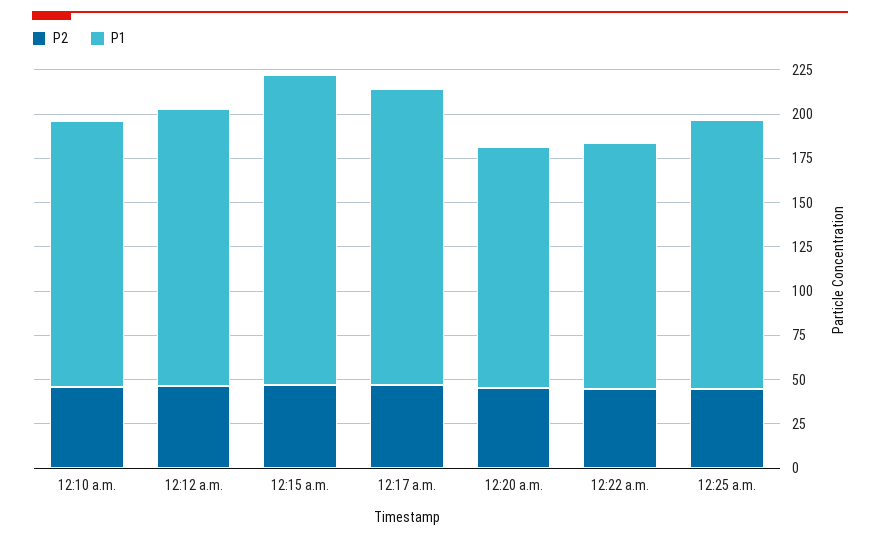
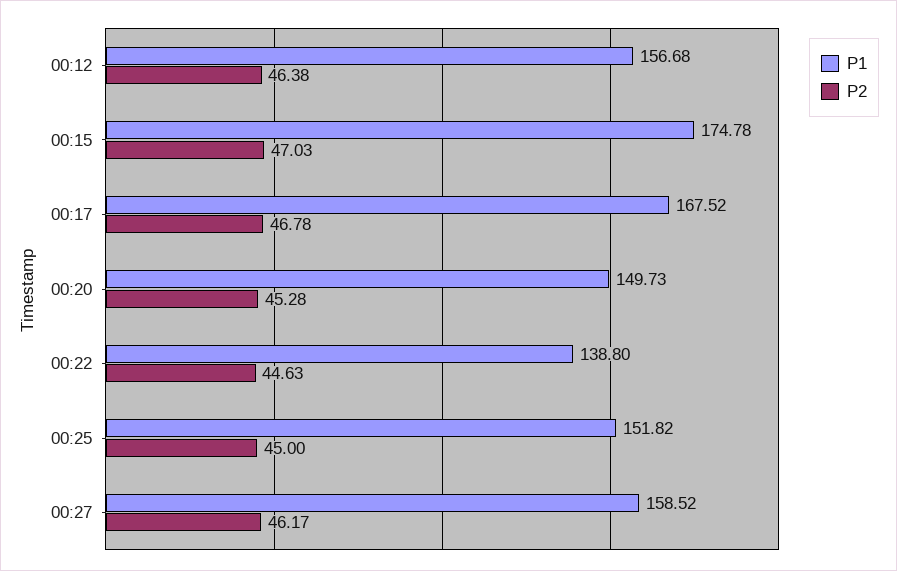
P2, 12:10 a.m.: 45 -> none
P1, 12:10 a.m.: 150 -> none
P1, 12:20 a.m.: 135 -> 149.73
P1, 00:27: none -> 158.52
P2, 00:27: none -> 46.17

